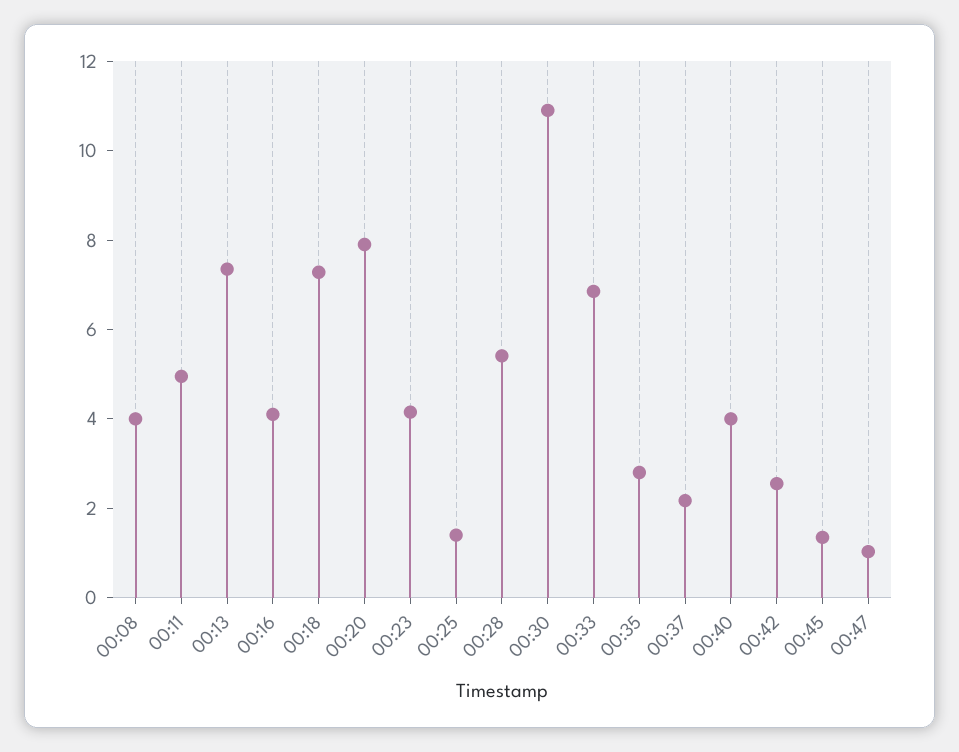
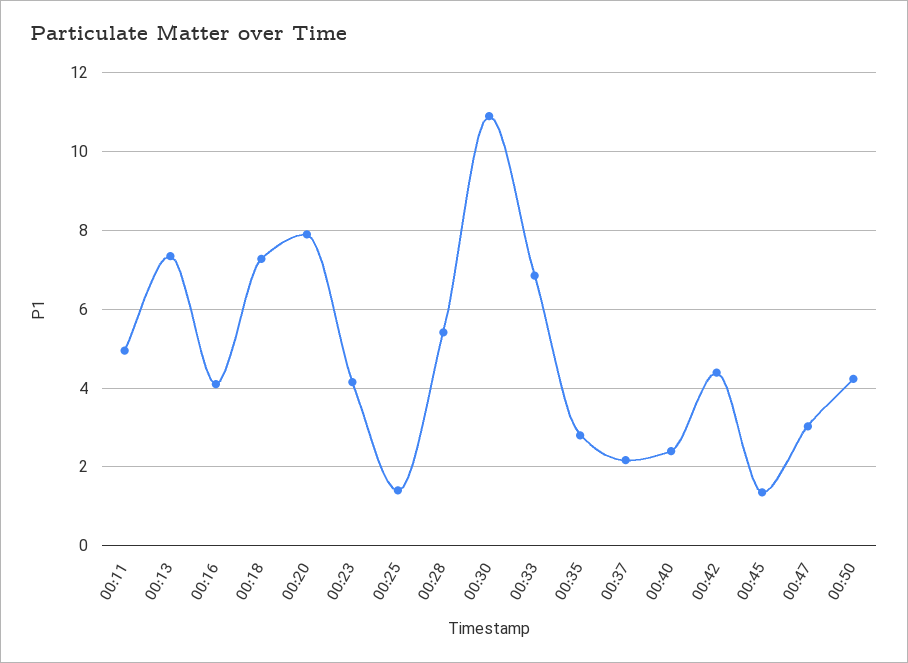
00:08: 4 -> none
00:40: 4 -> 2.4
00:42: 2.5 -> 4.4
00:47: 1 -> 3
00:50: none -> 4.2

